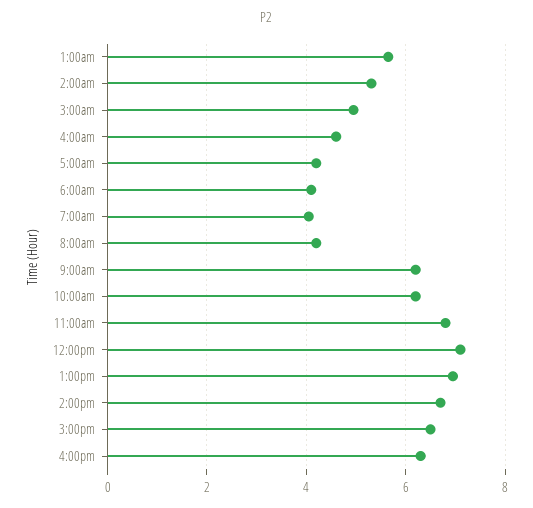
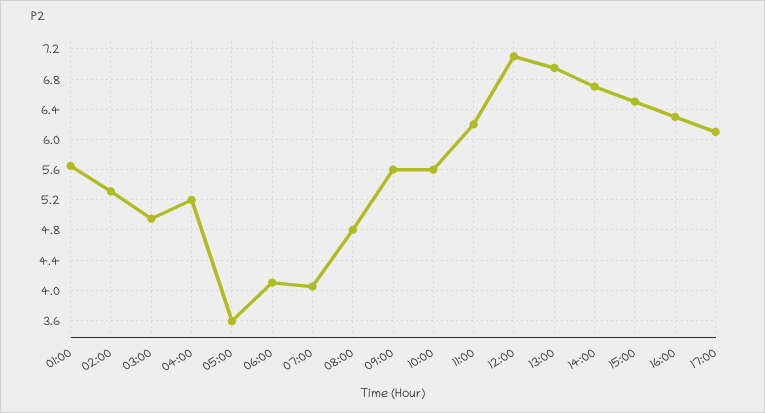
4:00am: 4.6 -> 5.2
5:00am: 4.2 -> 3.6
8:00am: 4.2 -> 4.8
9:00am: 6.2 -> 5.6
10:00am: 6.2 -> 5.6
11:00am: 6.8 -> 6.2
17:00: none -> 6.1

